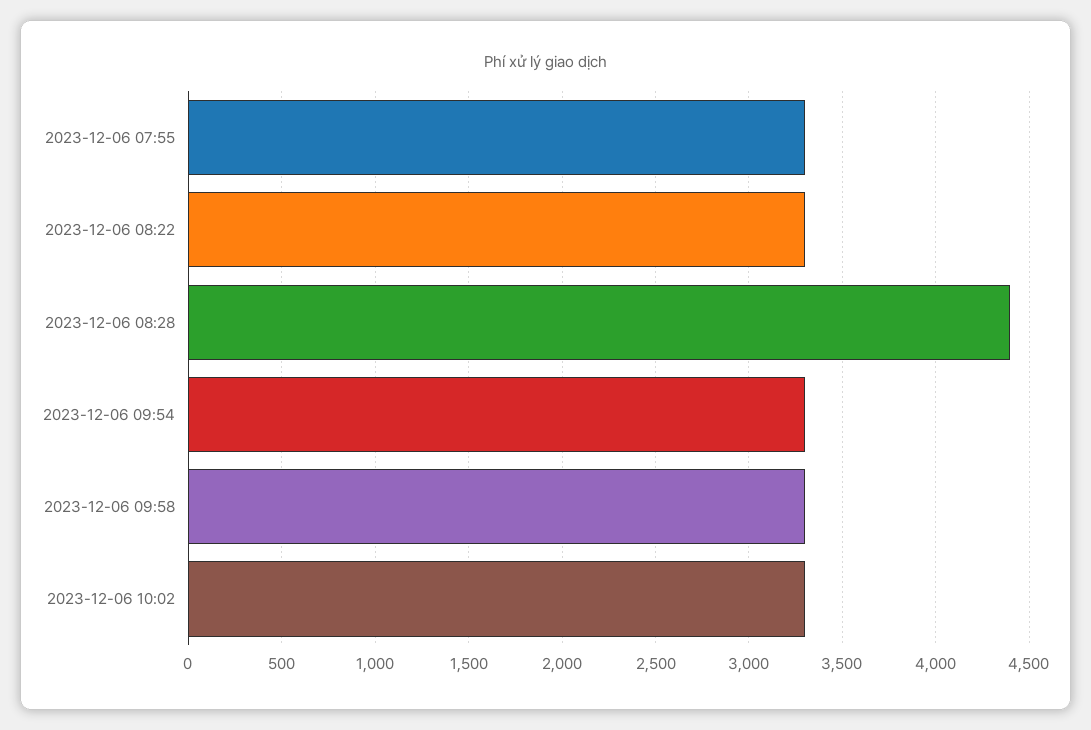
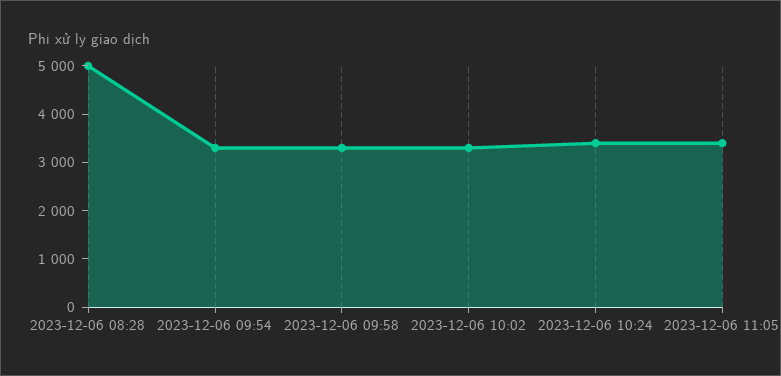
2023-12-06 07:55: 3300 -> none
2023-12-06 08:22: 3300 -> none
2023-12-06 08:28: 4400 -> 5000
2023-12-06 10:24: none -> 3400
2023-12-06 11:05: none -> 3400

